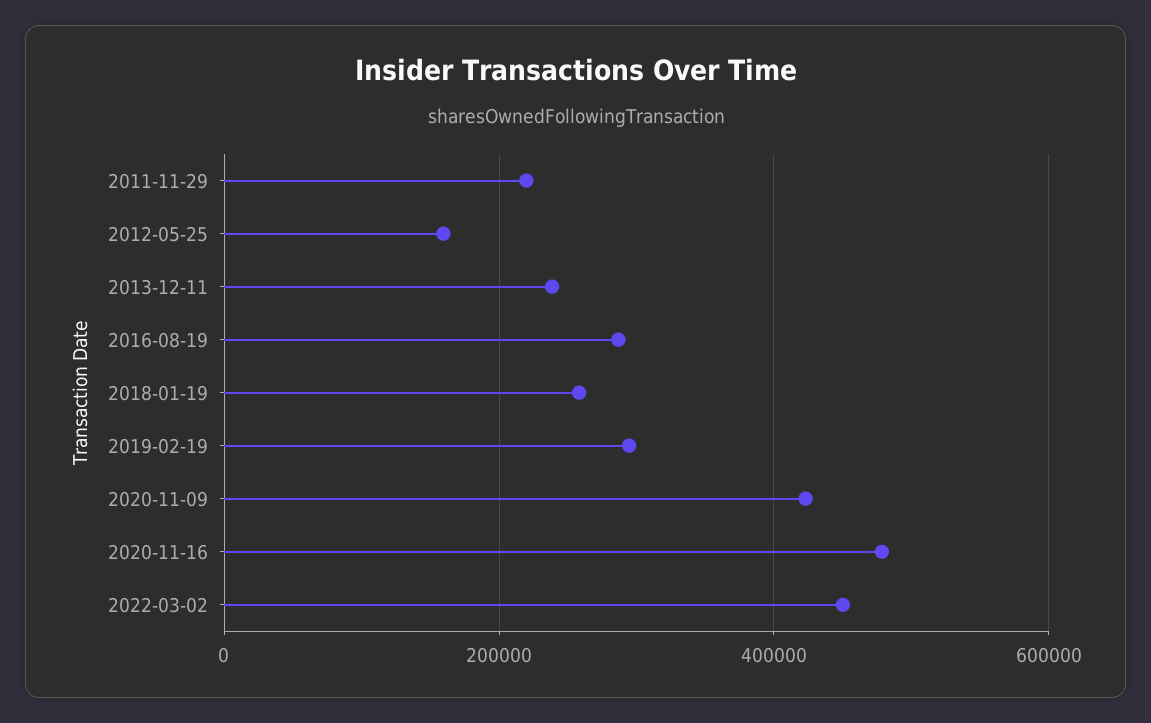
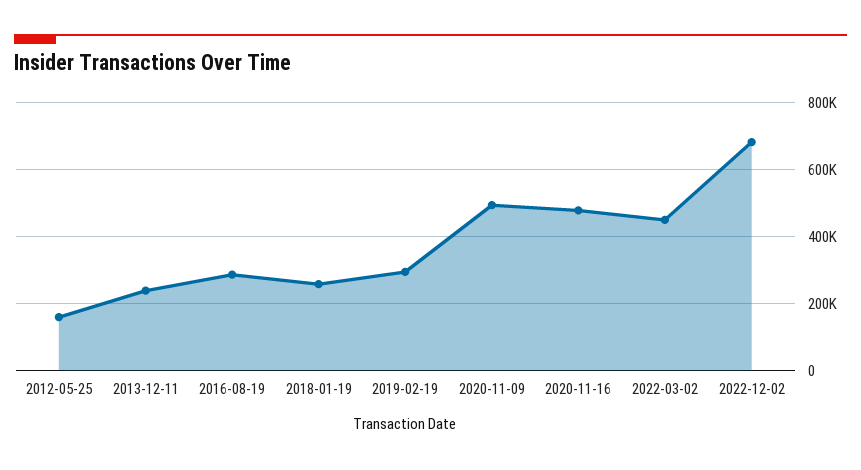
2011-11-29: 220000 -> none
2020-11-09: 420000 -> 500000
2022-12-02: none -> 680000

